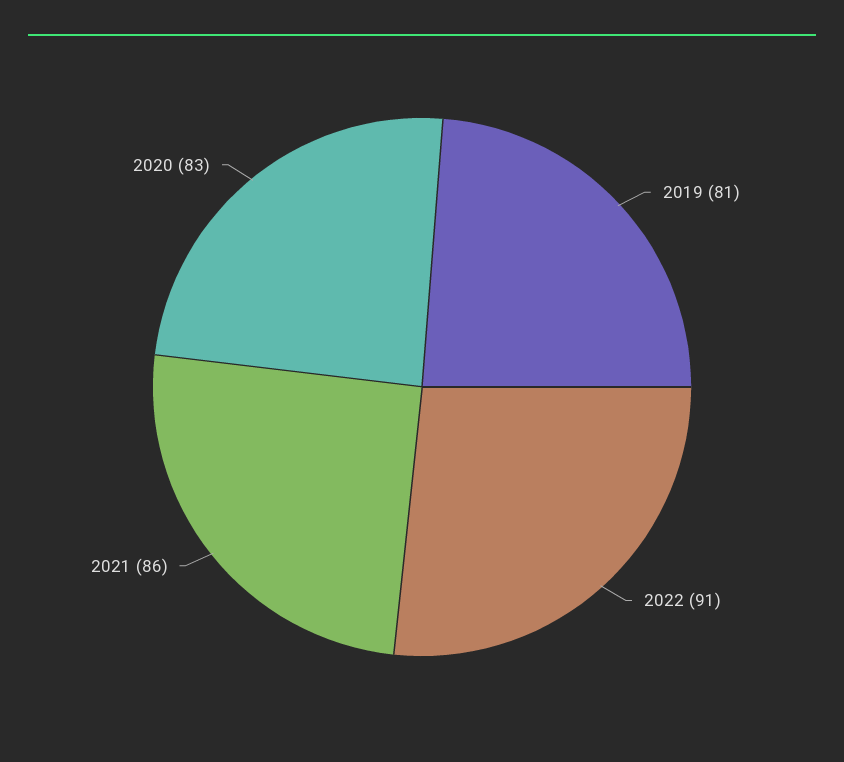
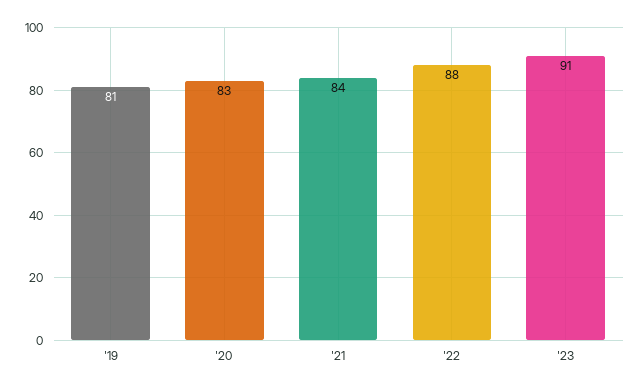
2022: 91 -> 88
2021: 86 -> 84
'23: none -> 91

